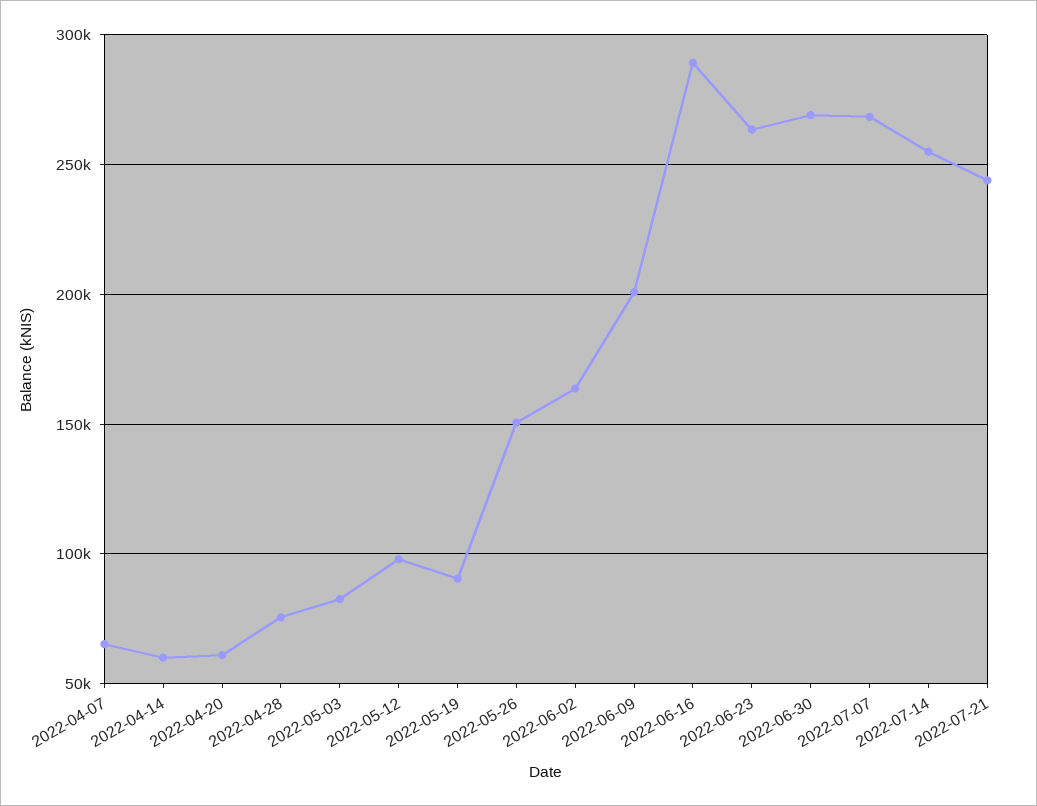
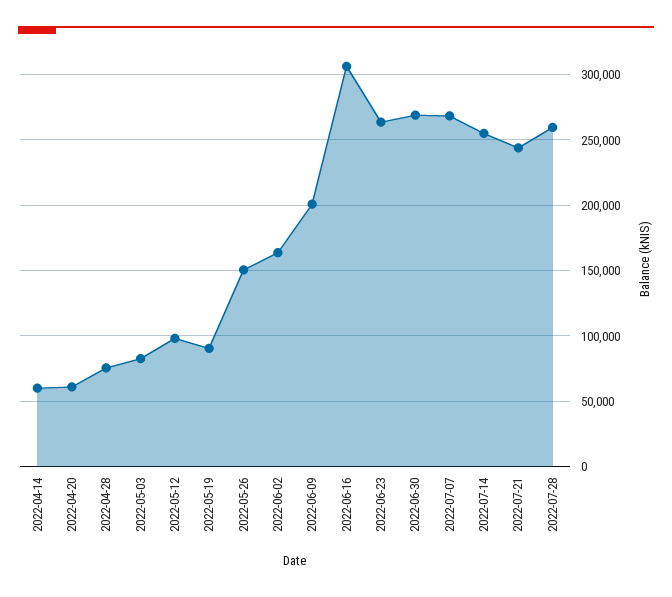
2022-04-07: 65000 -> none
2022-06-16: 290000 -> 305000
2022-07-28: none -> 260000

